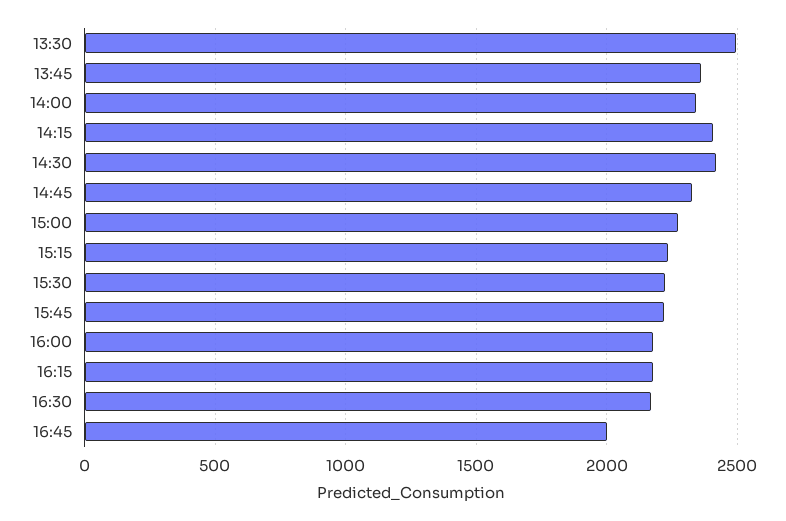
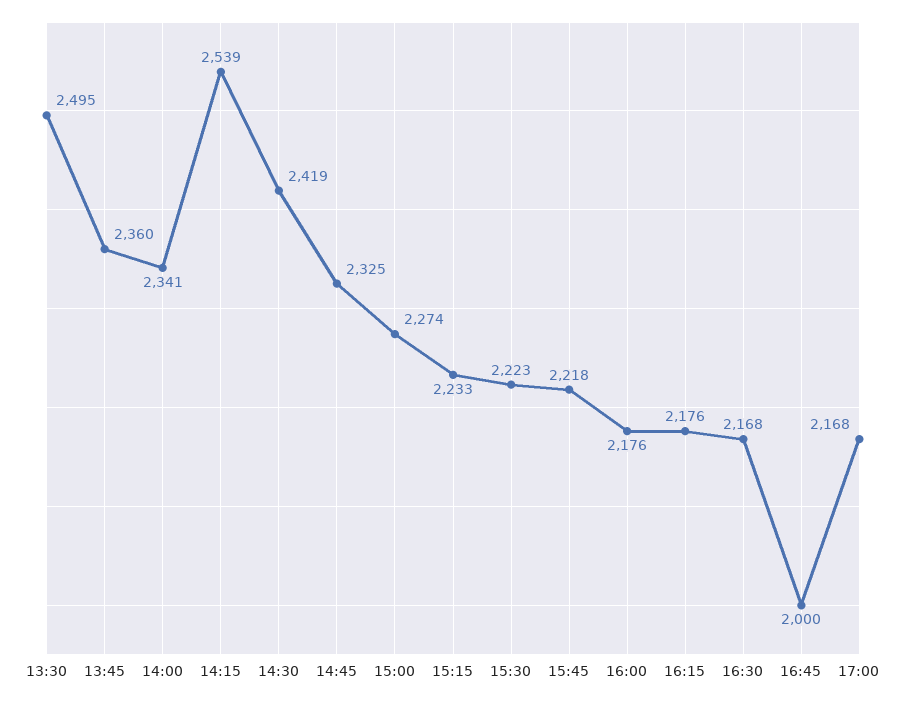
14:15: 2400 -> 2539
17:00: none -> 2168

